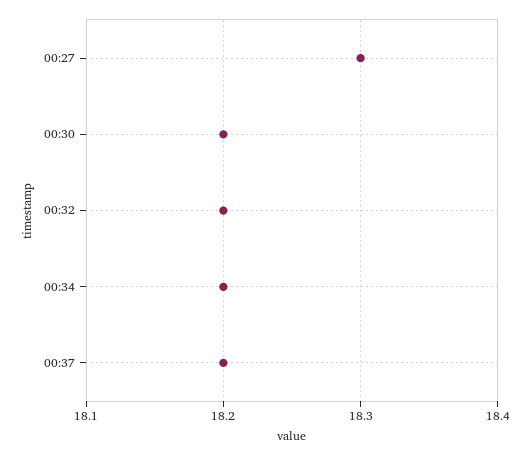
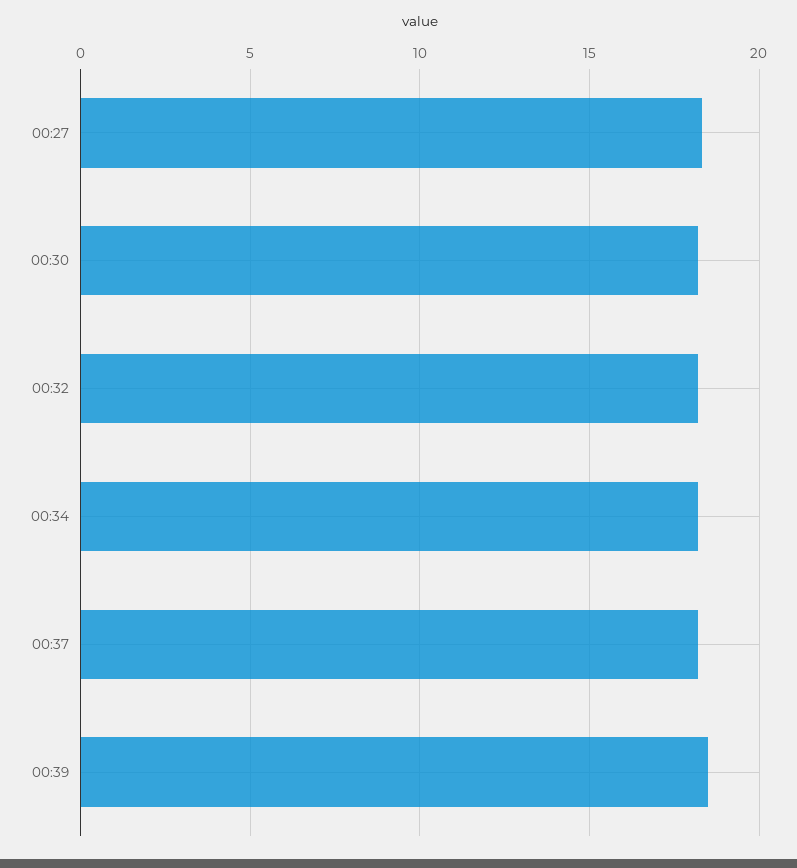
00:39: none -> 18.5

